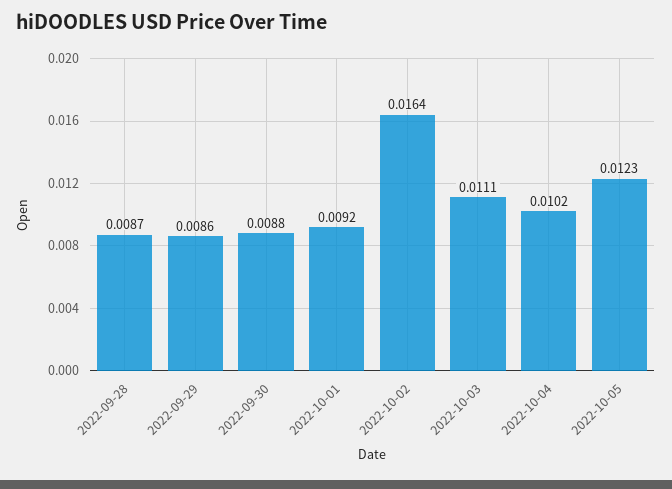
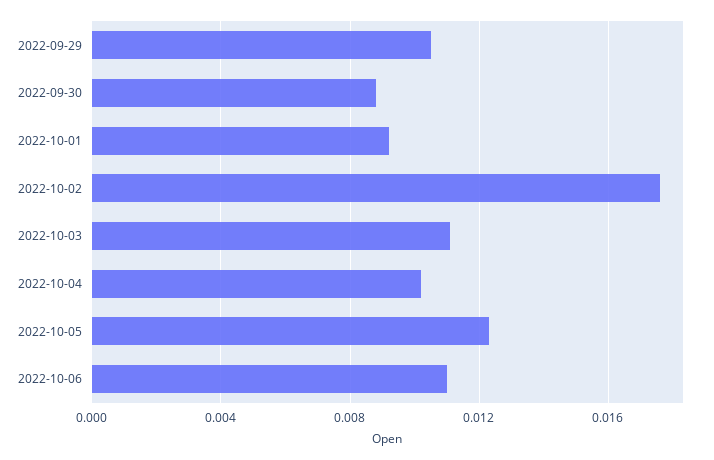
2022-09-28: 0.0087 -> none
2022-09-29: 0.0086 -> 0.0105
2022-10-02: 0.0164 -> 0.0175
2022-10-06: none -> 0.011

